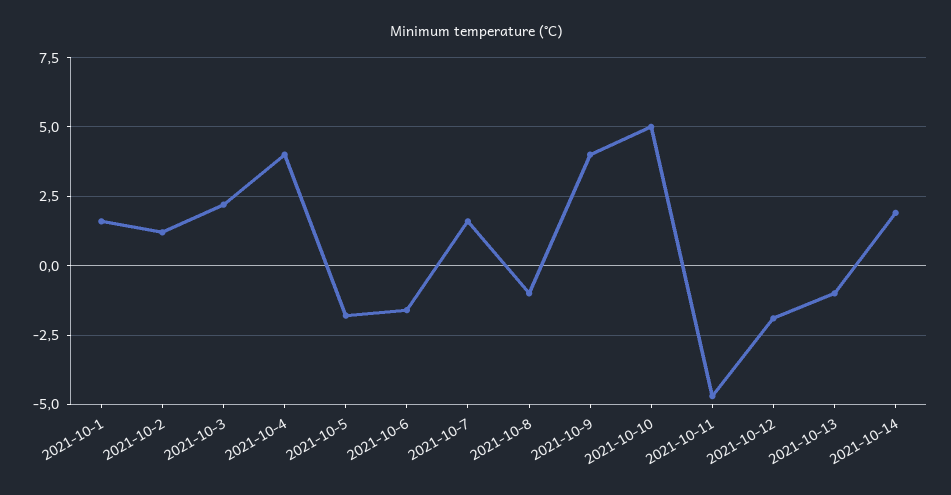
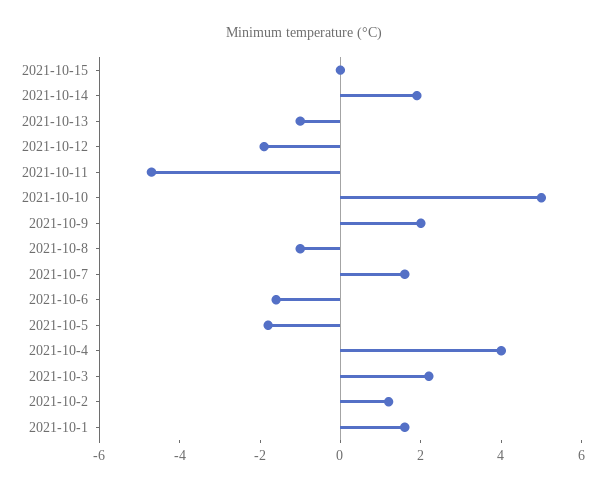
2021-10-9: 4 -> 2
2021-10-15: none -> 0

